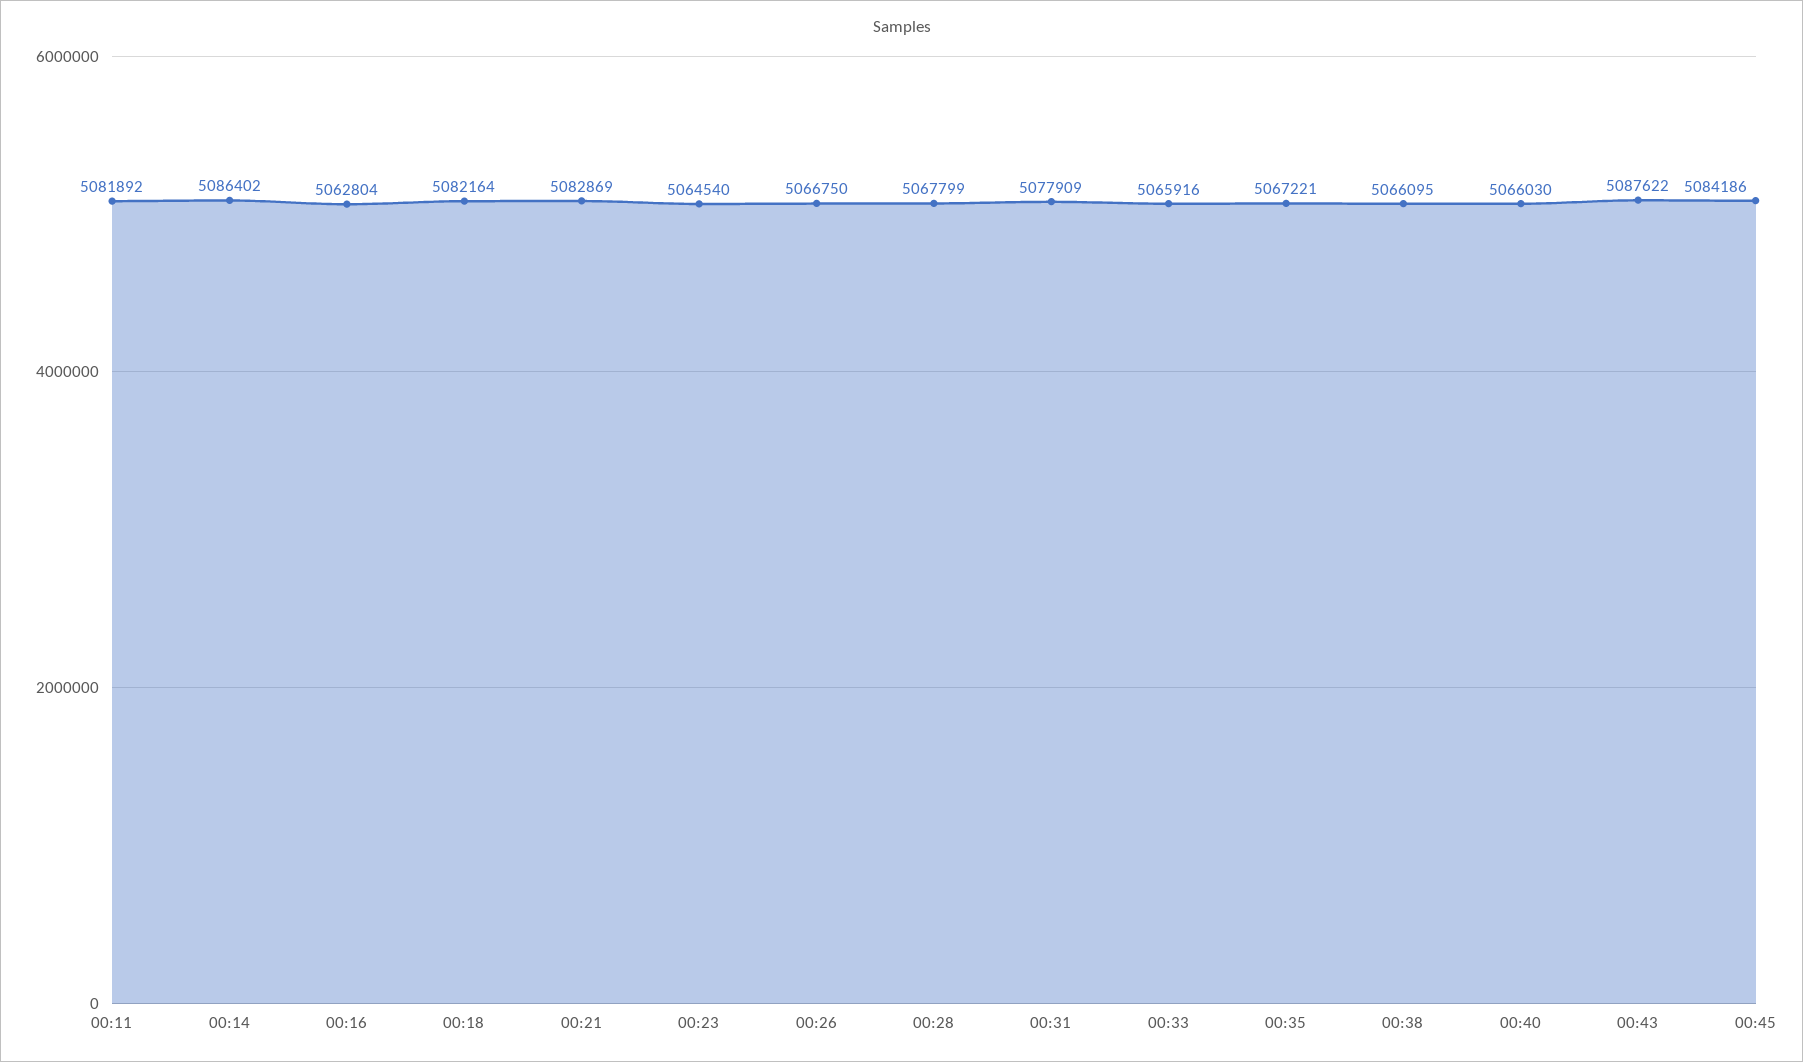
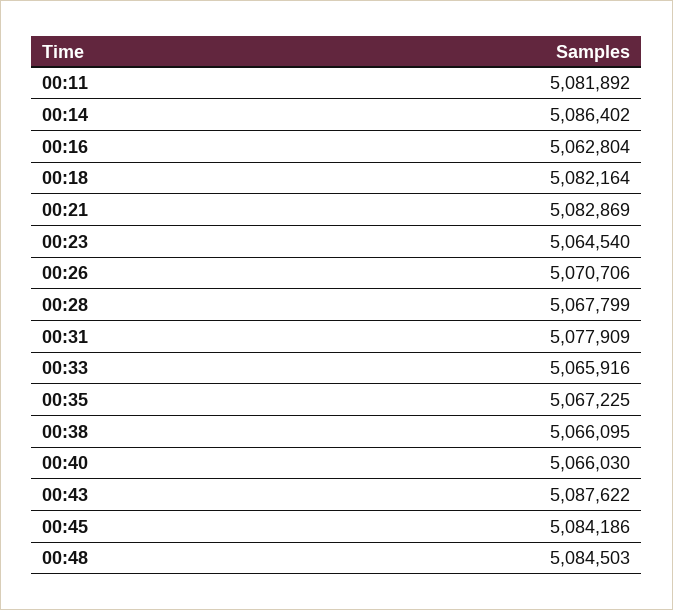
00:26: 5066750 -> 5070706
00:35: 5067221 -> 5067225
00:48: none -> 5084503

